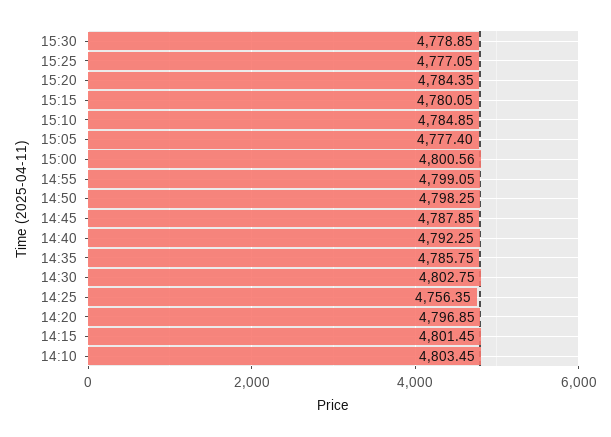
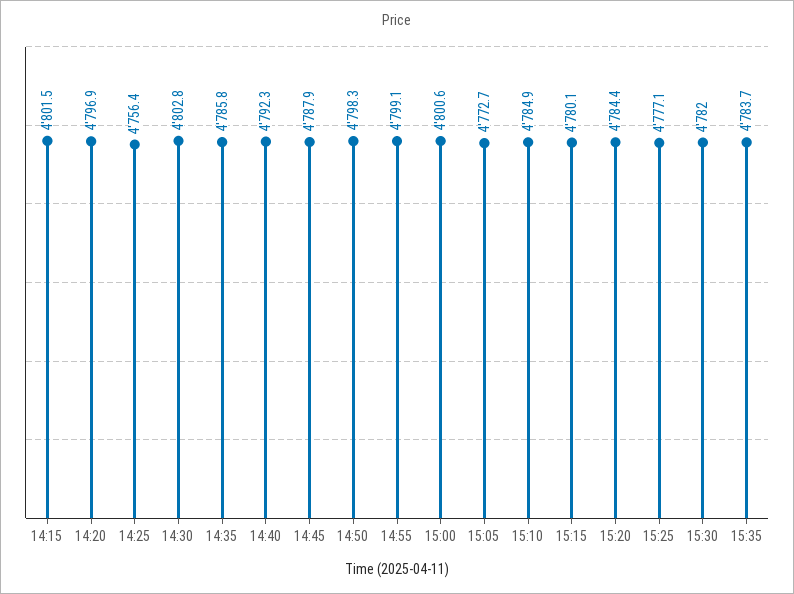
15:30: 4778.85 -> 4782
15:05: 4777.4 -> 4772.7
14:10: 4803.45 -> none
15:35: none -> 4783.7

